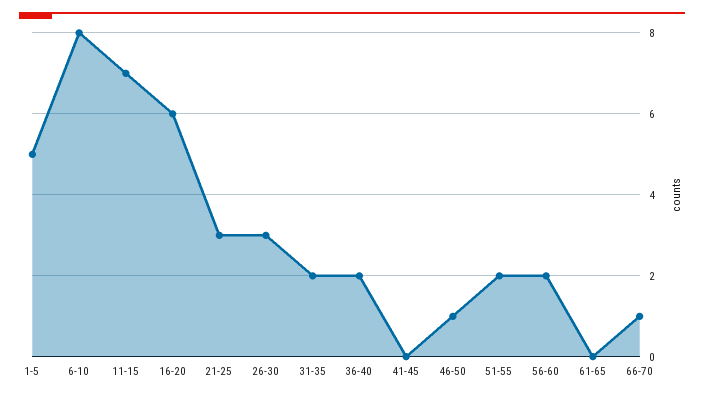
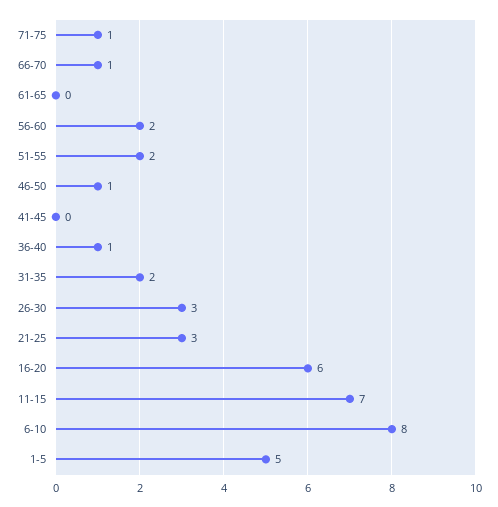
36-40: 2 -> 1
71-75: none -> 1

